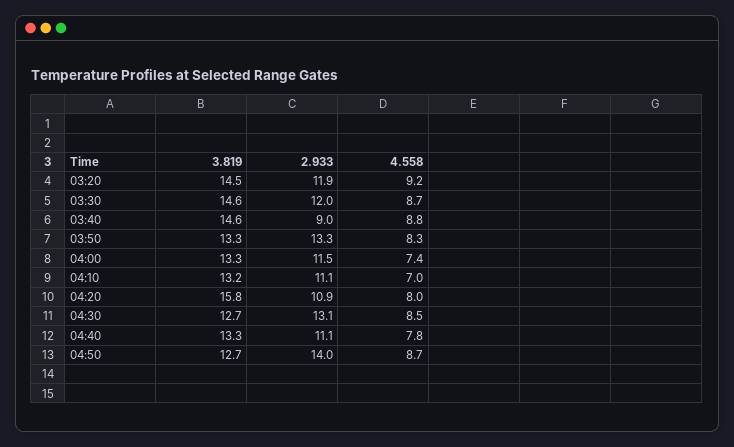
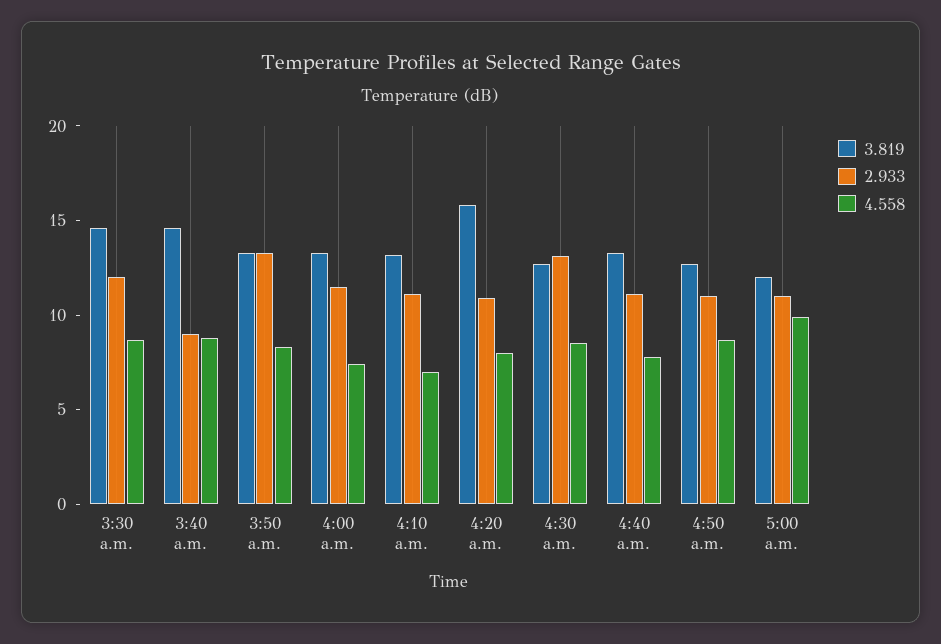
3.819, 03:20: 14.5 -> none
2.933, 03:20: 11.9 -> none
4.558, 03:20: 9.2 -> none
2.933, 04:50: 14 -> 11
3.819, 5:00 a.m.: none -> 12
2.933, 5:00 a.m.: none -> 11
4.558, 5:00 a.m.: none -> 10

